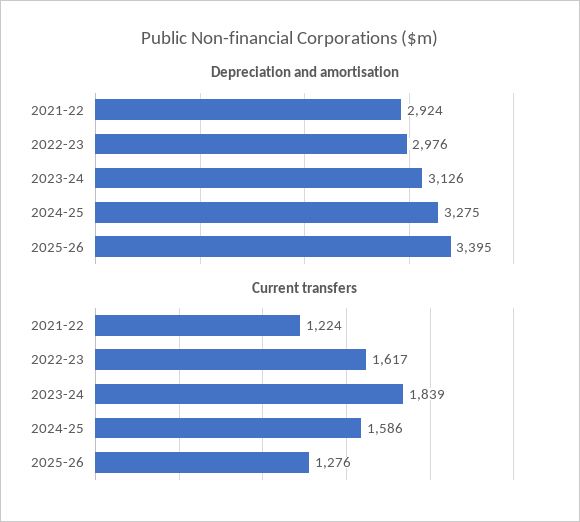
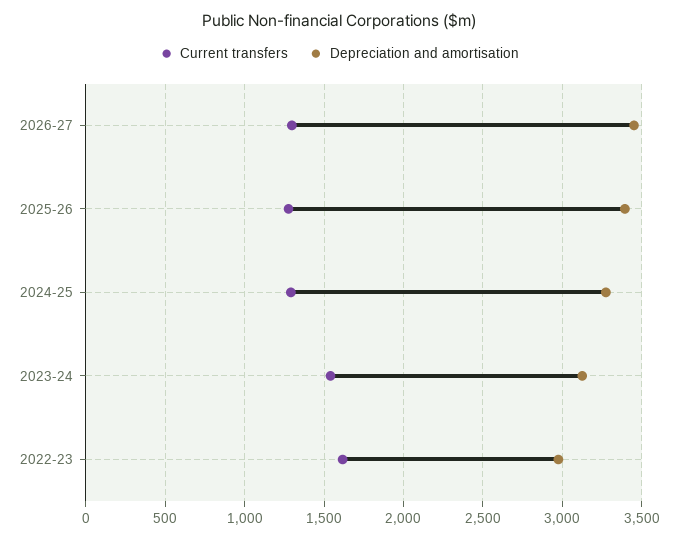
Depreciation and amortisation, 2021-22: 2924 -> none
Current transfers, 2021-22: 1224 -> none
Current transfers, 2023-24: 1839 -> 1550
Current transfers, 2024-25: 1586 -> 1300
Current transfers, 2026-27: none -> 1300
Depreciation and amortisation, 2026-27: none -> 3450

